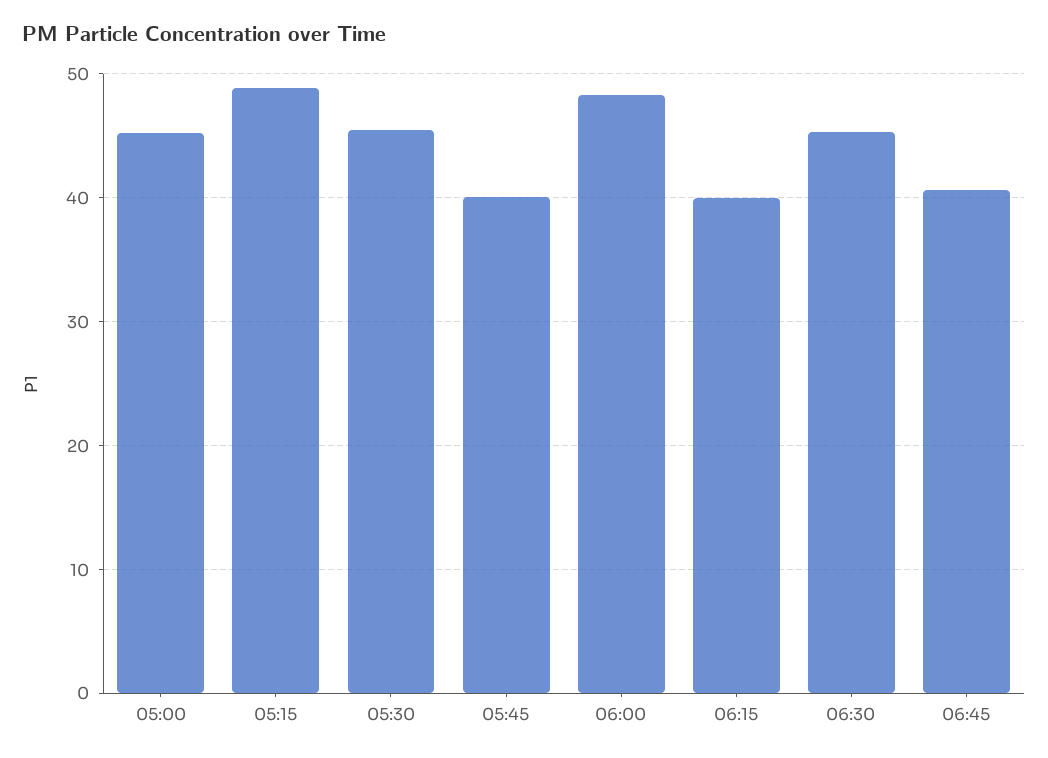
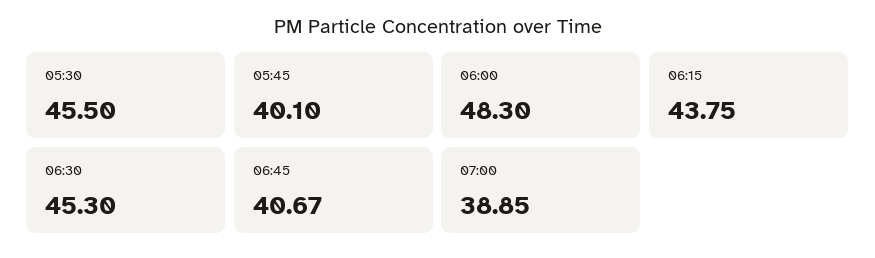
05:00: 45 -> none
05:15: 49 -> none
06:15: 40 -> 43.75
07:00: none -> 38.85

